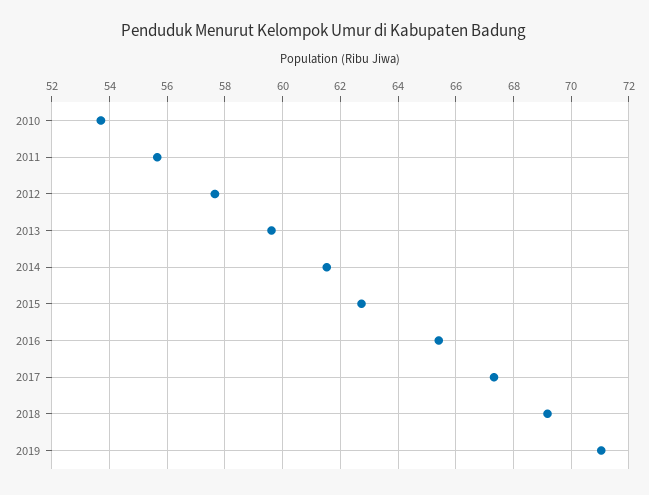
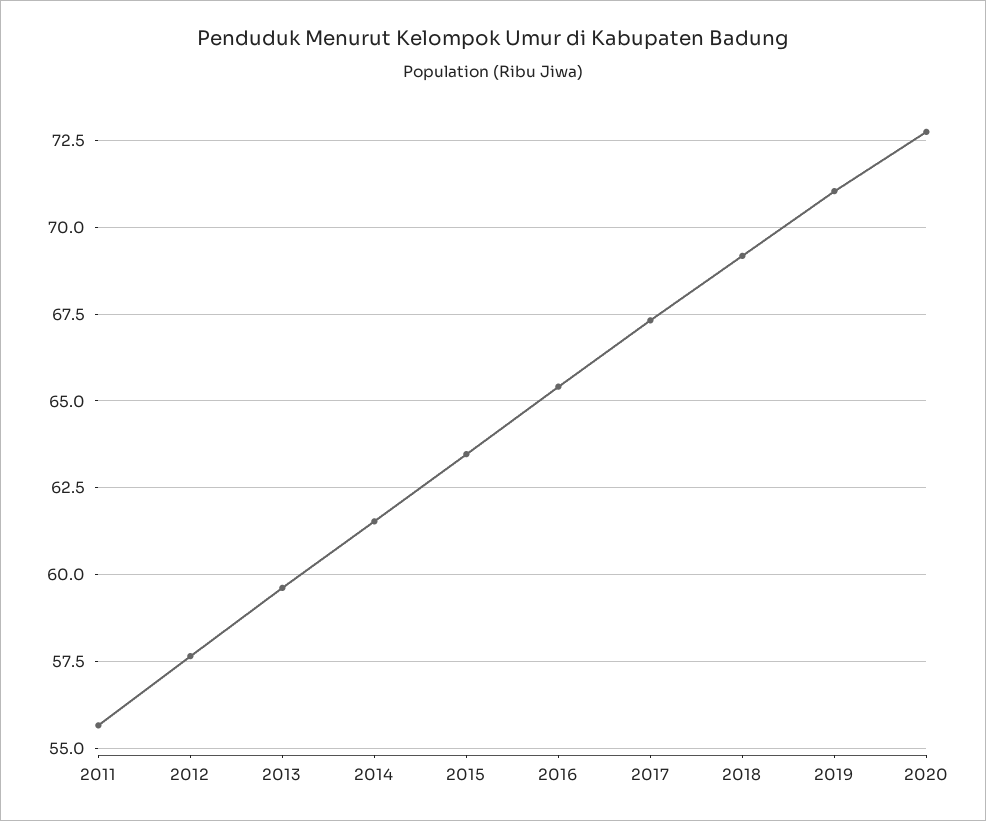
2010: 53.75 -> none
2015: 62.75 -> 63.5
2020: none -> 72.75

